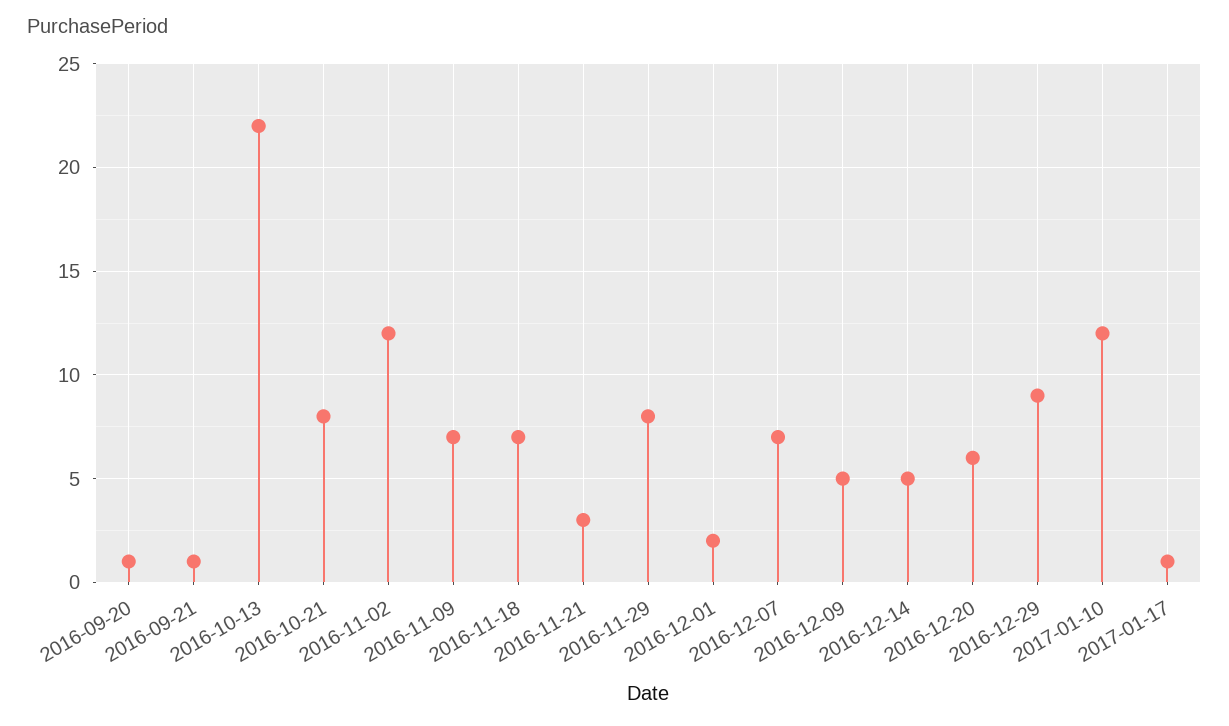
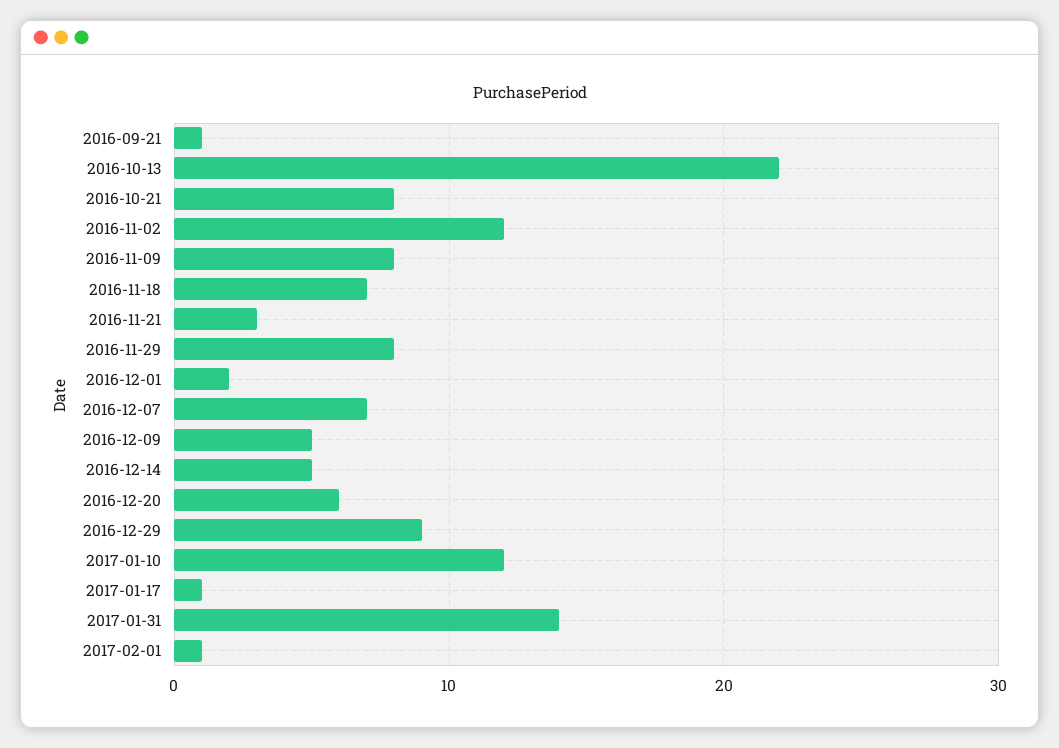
2016-09-20: 1 -> none
2016-11-09: 7 -> 8
2017-01-31: none -> 14
2017-02-01: none -> 1

